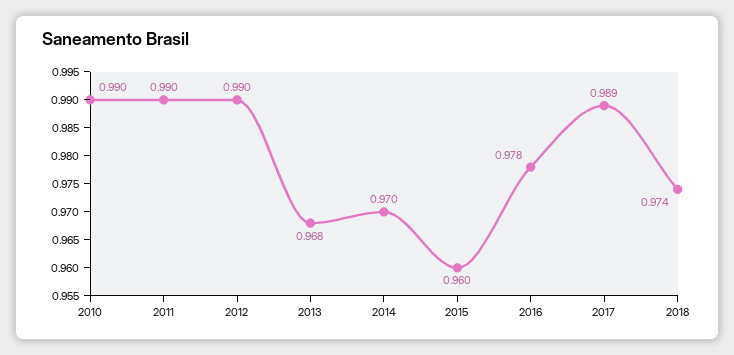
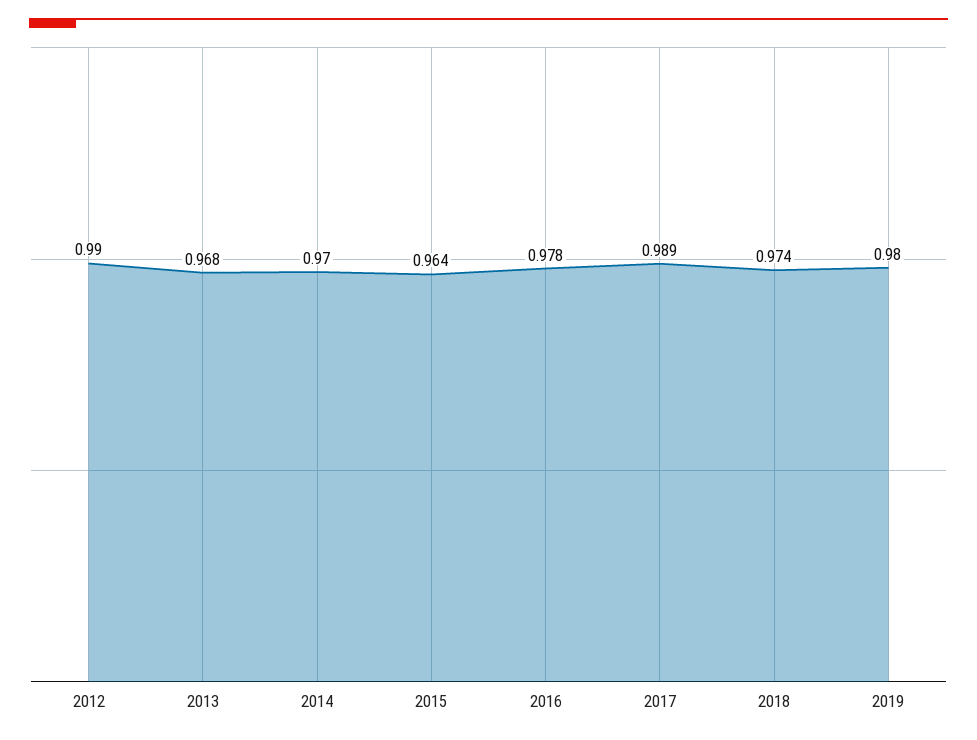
2010: 0.99 -> none
2011: 0.99 -> none
2015: 0.96 -> 0.964
2019: none -> 0.98

